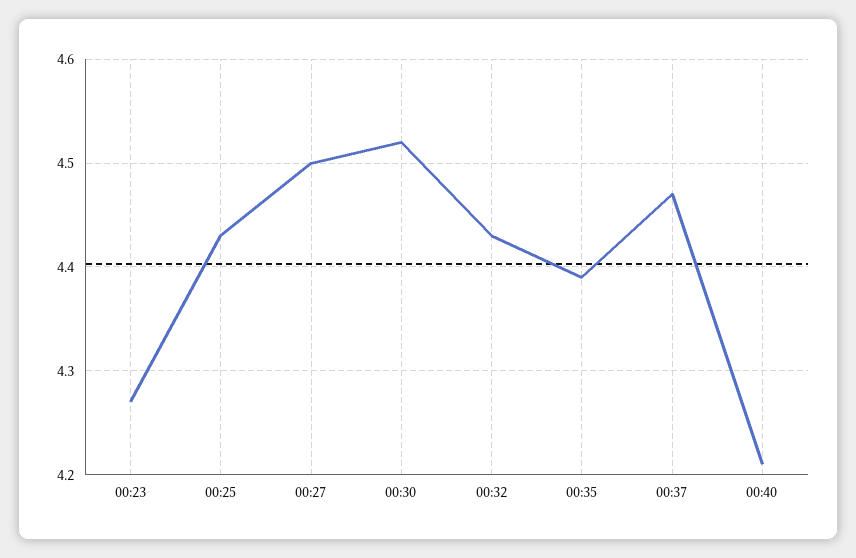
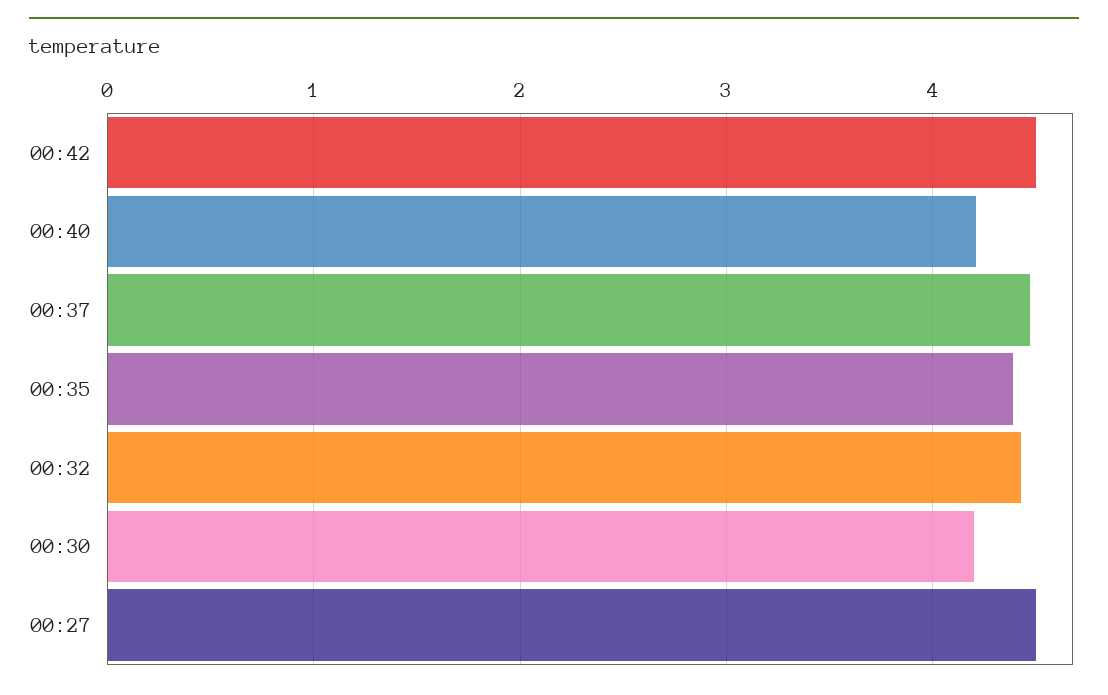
00:23: 4.27 -> none
00:25: 4.43 -> none
00:30: 4.52 -> 4.2
00:42: none -> 4.5

